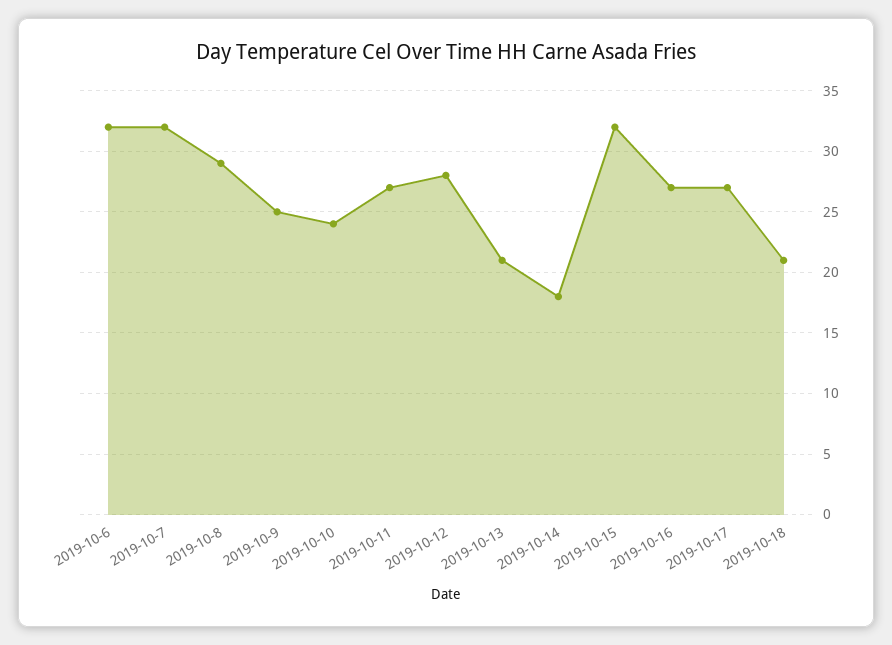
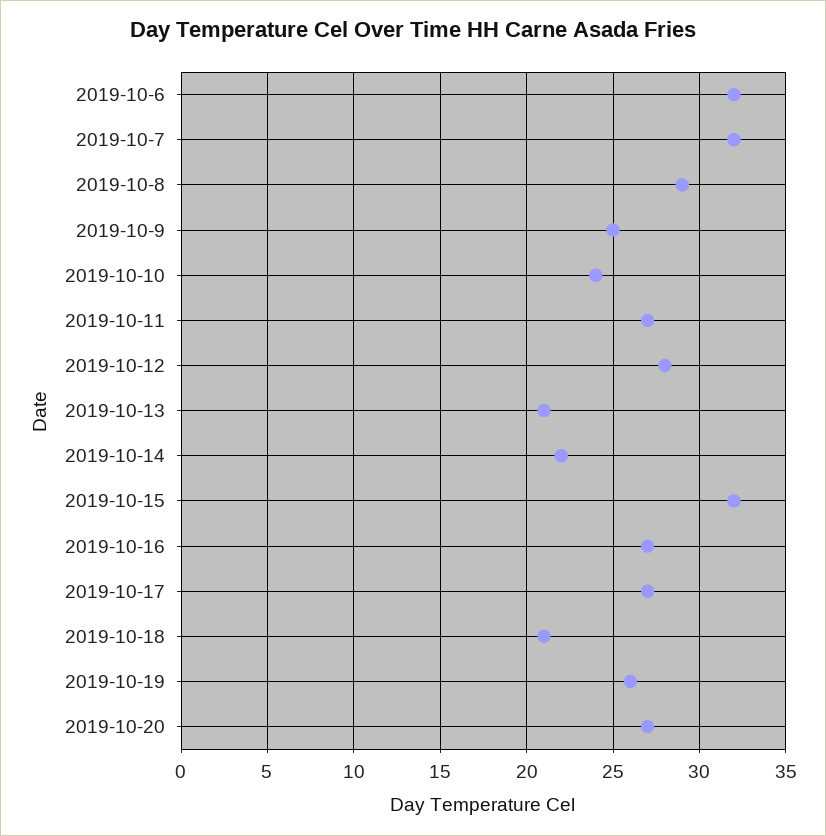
2019-10-14: 18 -> 22
2019-10-19: none -> 26
2019-10-20: none -> 27

